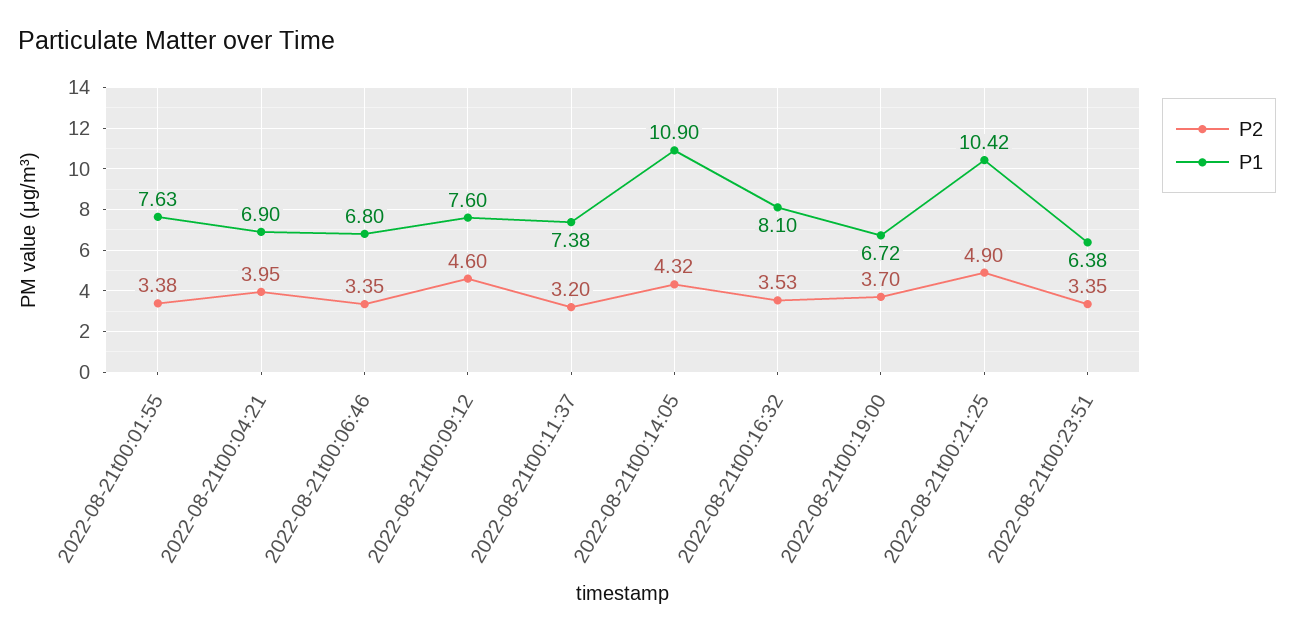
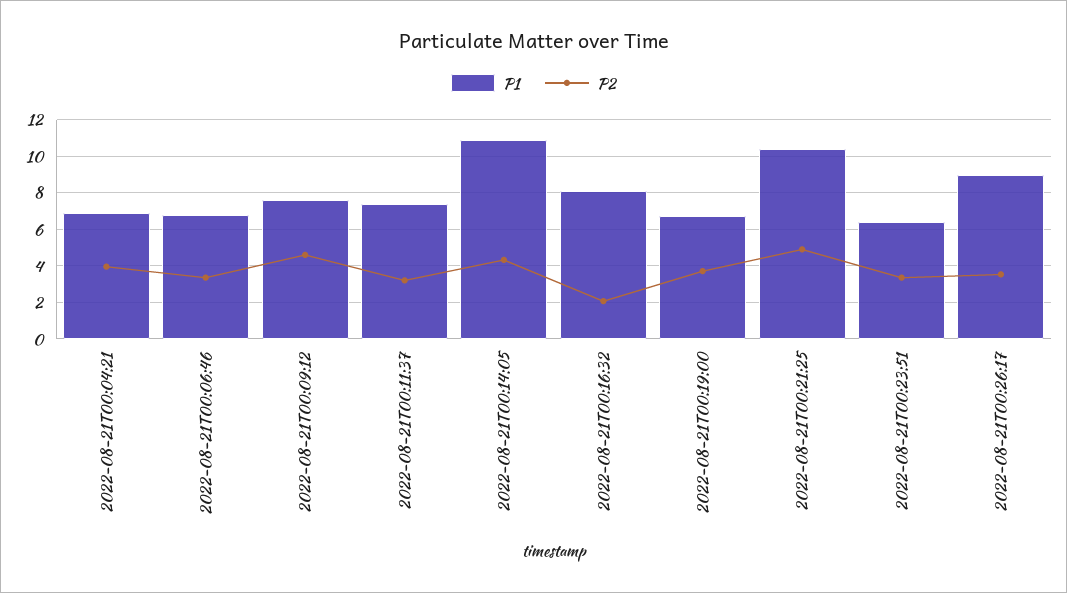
P2, 2022-08-21t00:01:55: 3.38 -> none
P1, 2022-08-21t00:01:55: 7.63 -> none
P2, 2022-08-21t00:16:32: 3.53 -> 2
P1, 2022-08-21T00:26:17: none -> 9
P2, 2022-08-21T00:26:17: none -> 3.5

